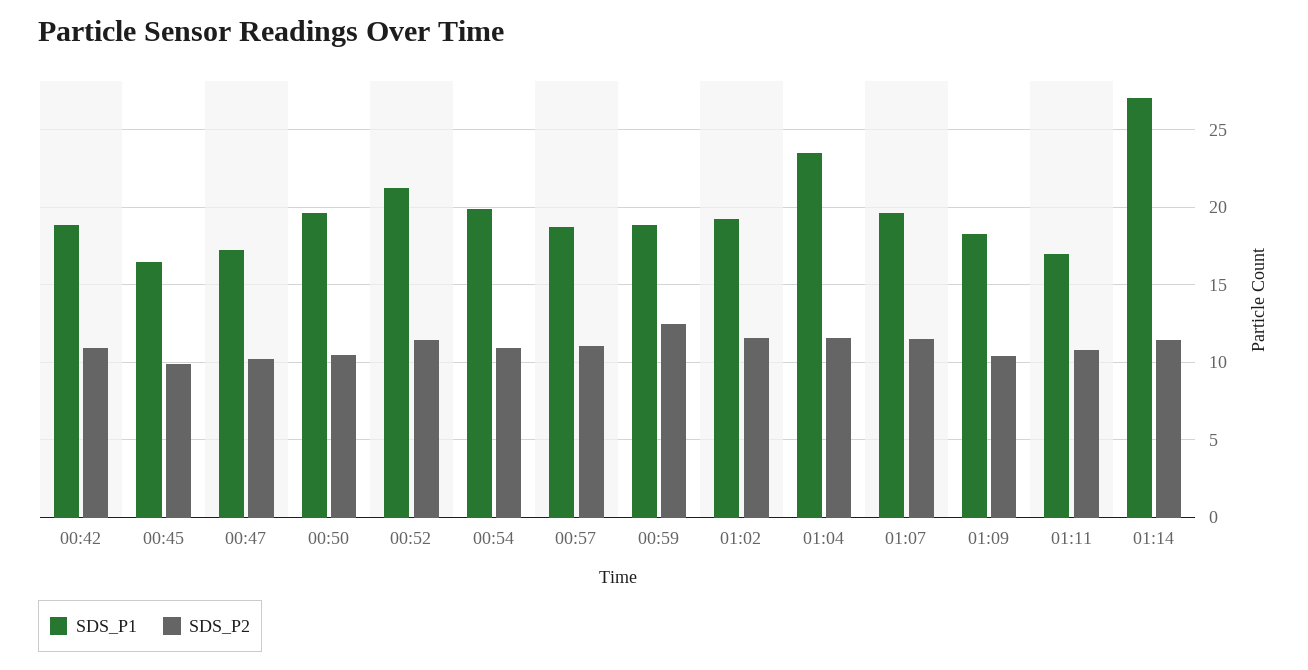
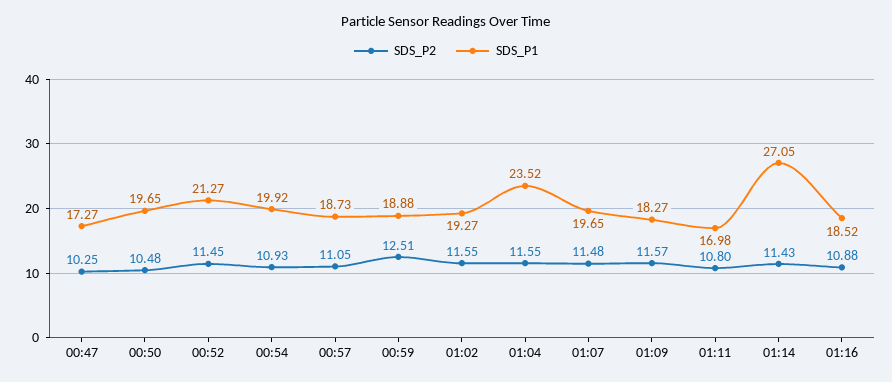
SDS_P1, 00:42: 19 -> none
SDS_P2, 00:42: 11 -> none
SDS_P1, 00:45: 16.5 -> none
SDS_P2, 00:45: 10 -> none
SDS_P2, 01:09: 10.5 -> 11.57
SDS_P2, 01:16: none -> 10.88
SDS_P1, 01:16: none -> 18.52

